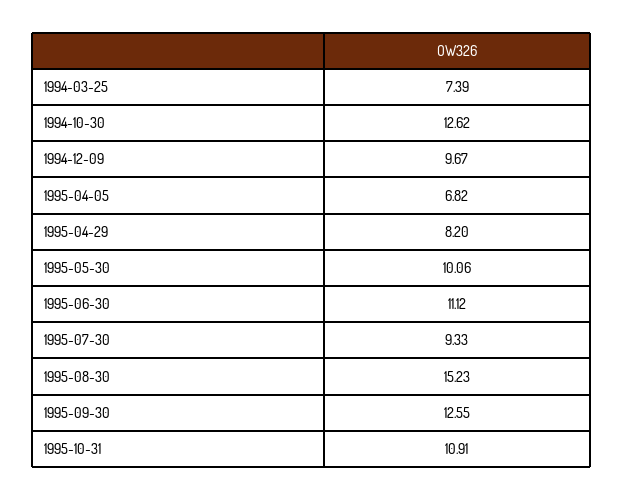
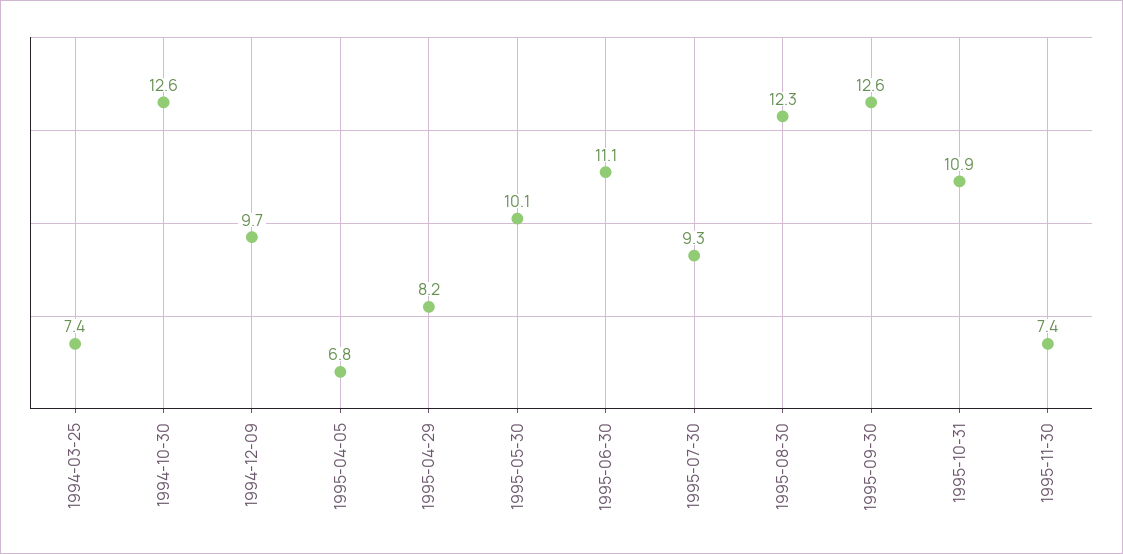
1995-08-30: 15.23 -> 12.3
1995-11-30: none -> 7.4

